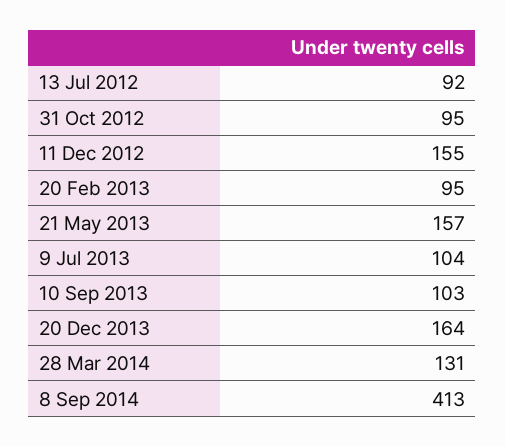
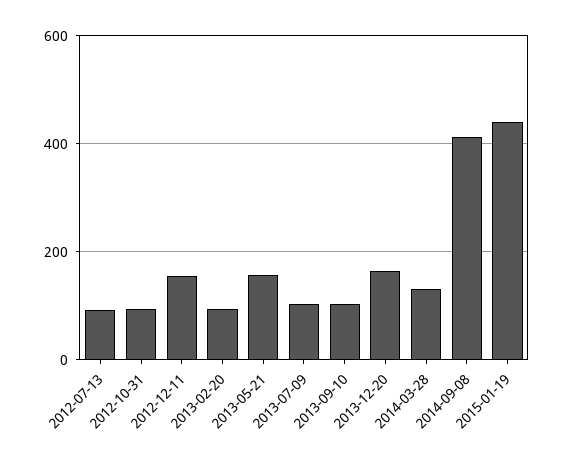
2015-01-19: none -> 440

